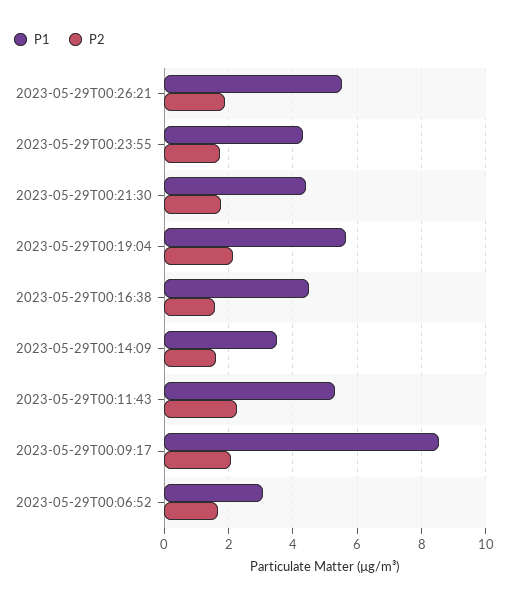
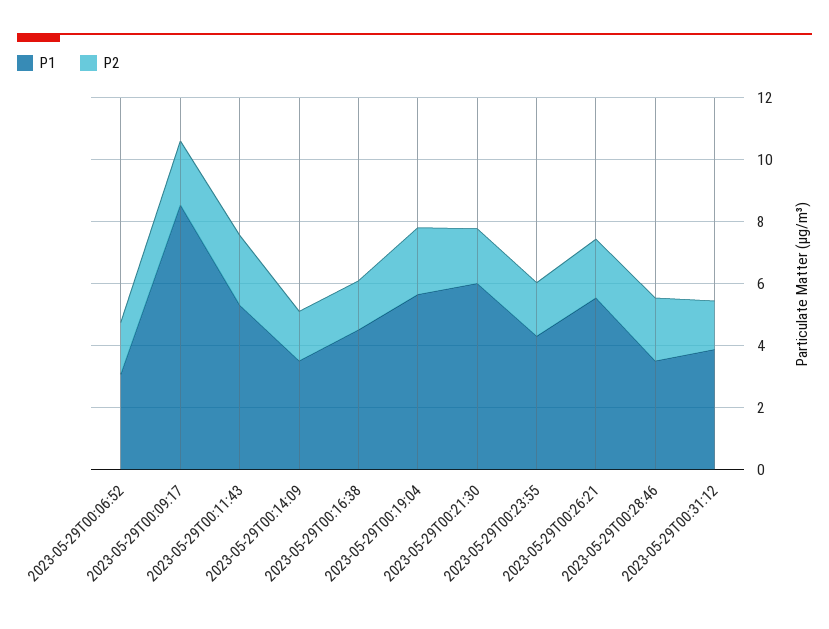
P1, 2023-05-29T00:21:30: 4.4 -> 6
P1, 2023-05-29T00:28:46: none -> 3.5
P2, 2023-05-29T00:28:46: none -> 2
P1, 2023-05-29T00:31:12: none -> 4
P2, 2023-05-29T00:31:12: none -> 1.5

